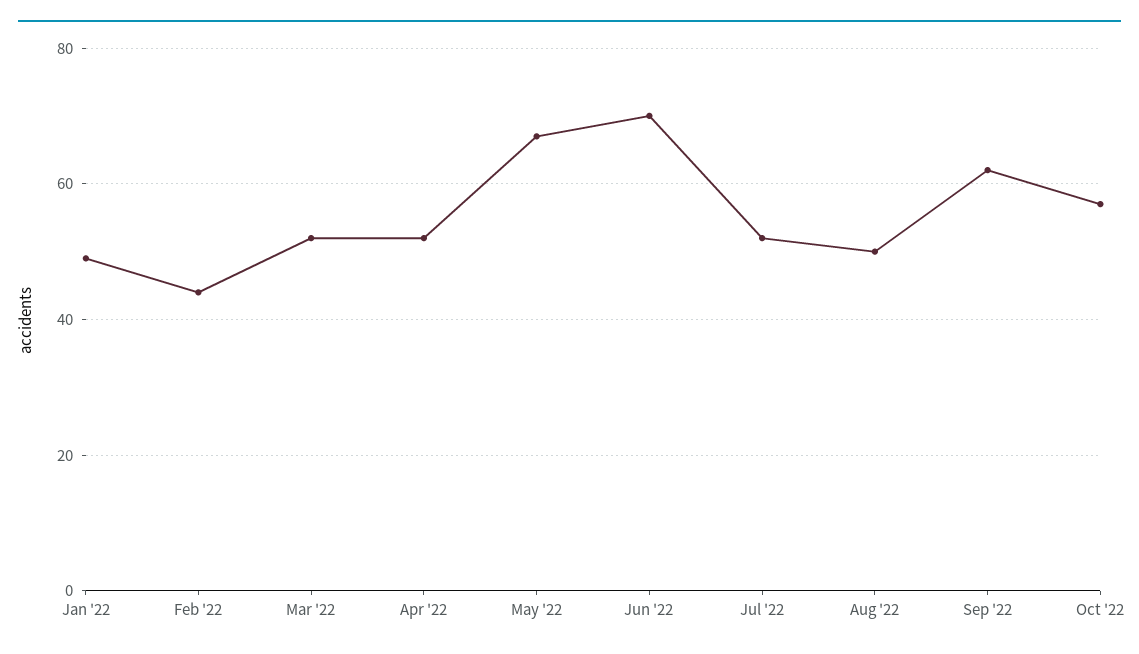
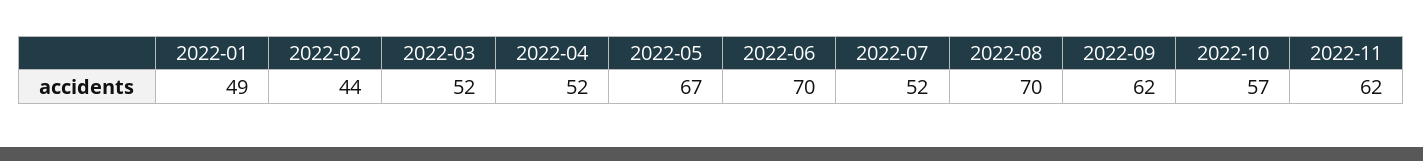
Aug '22: 50 -> 70
2022-11: none -> 62

